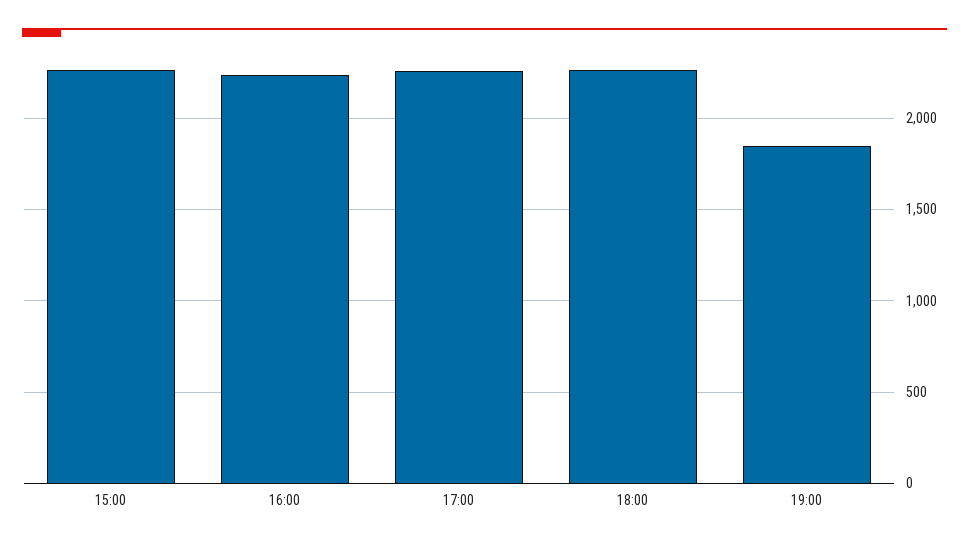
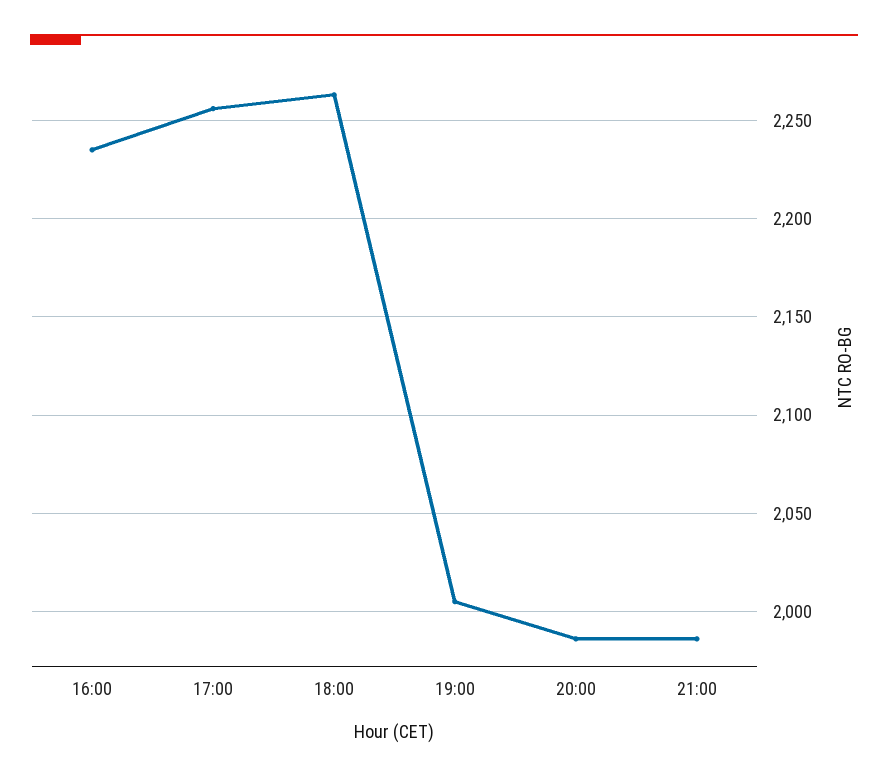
15:00: 2250 -> none
19:00: 1850 -> 2005
20:00: none -> 1985
21:00: none -> 1985

